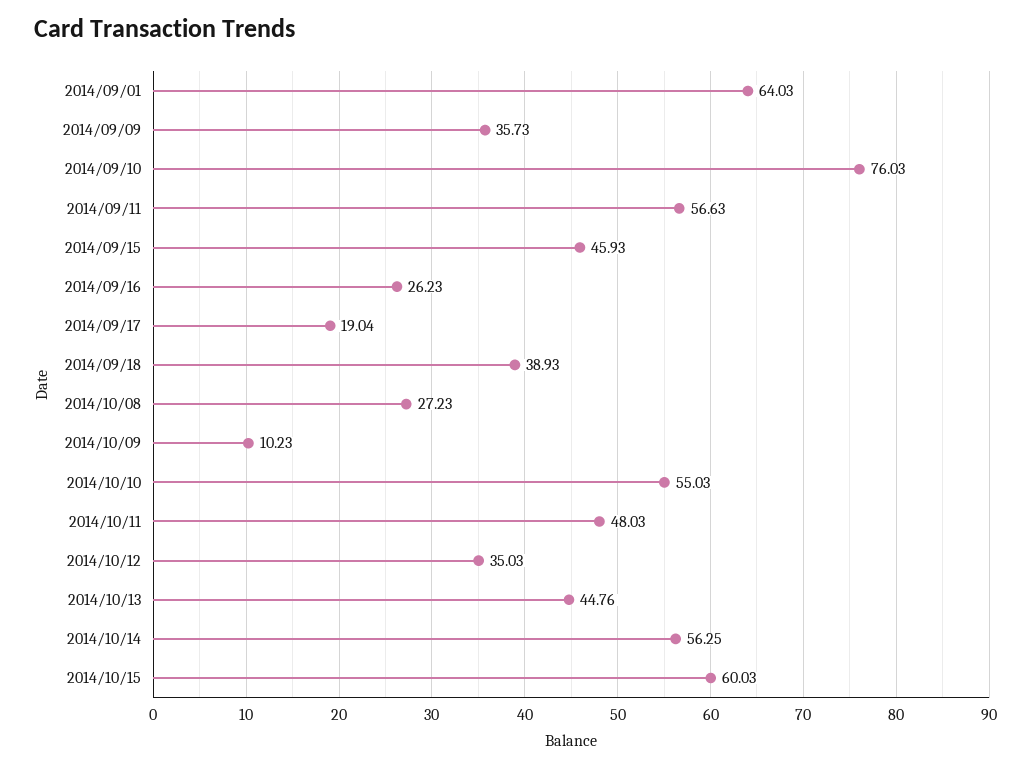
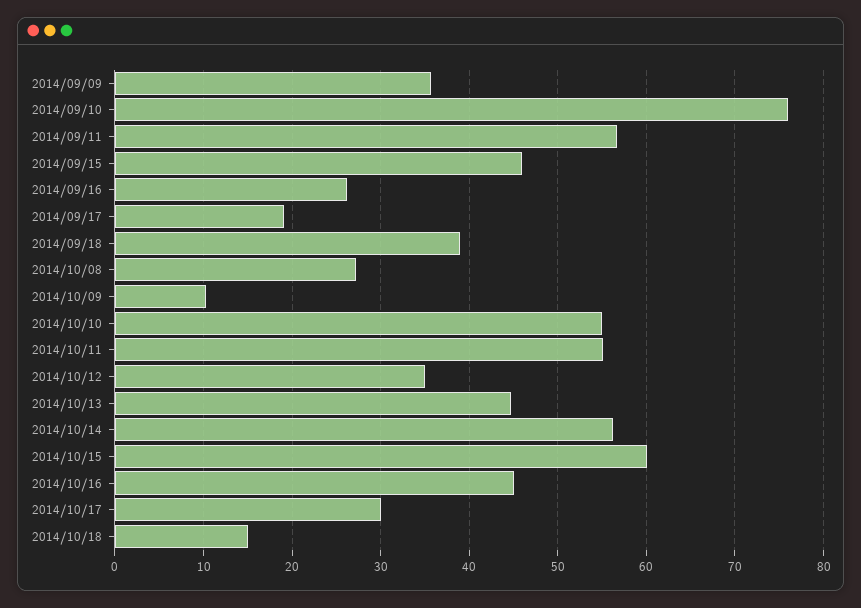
2014/09/01: 64.03 -> none
2014/10/11: 48.03 -> 55
2014/10/16: none -> 45
2014/10/17: none -> 30
2014/10/18: none -> 15

